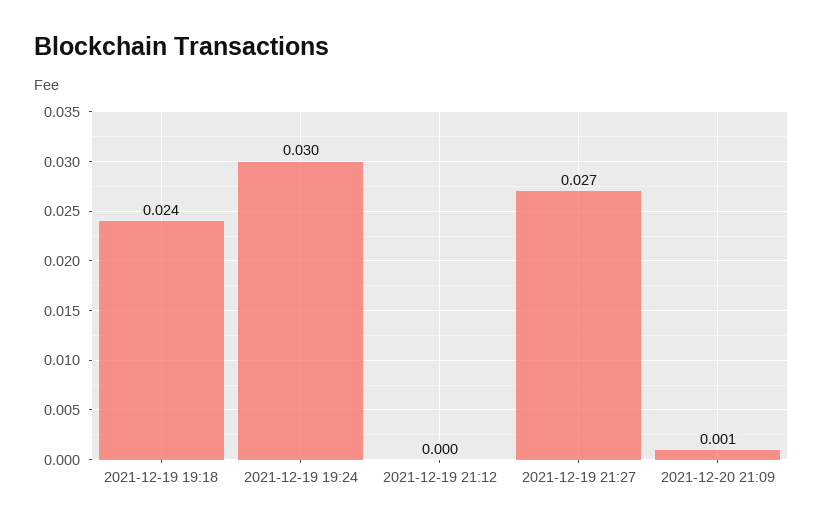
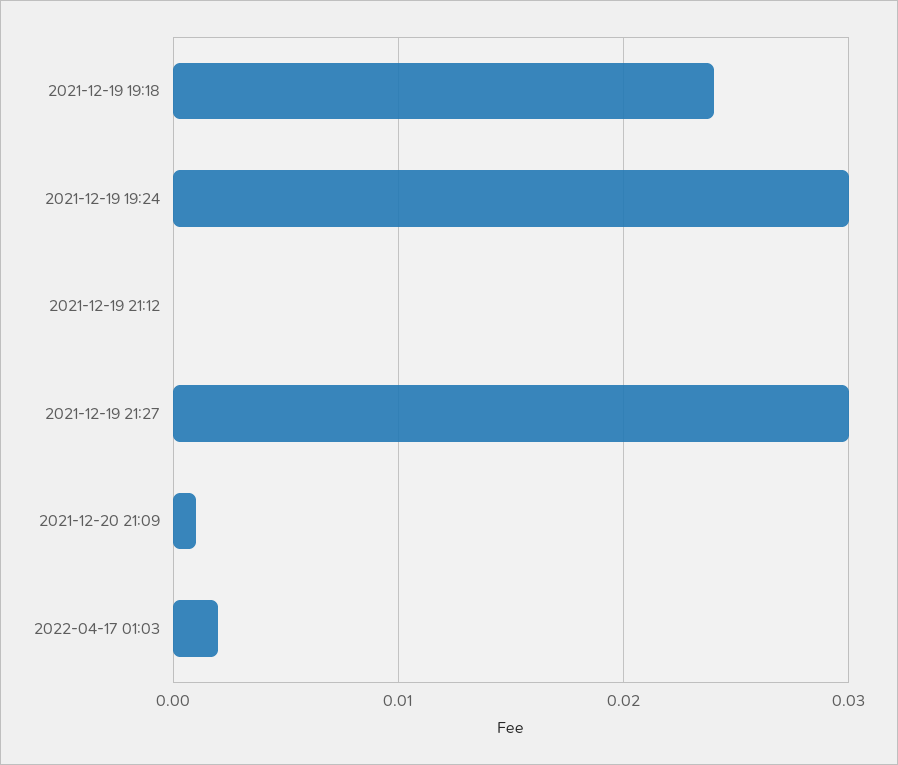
2021-12-19 21:27: 0.027 -> 0.03
2022-04-17 01:03: none -> 0.002

